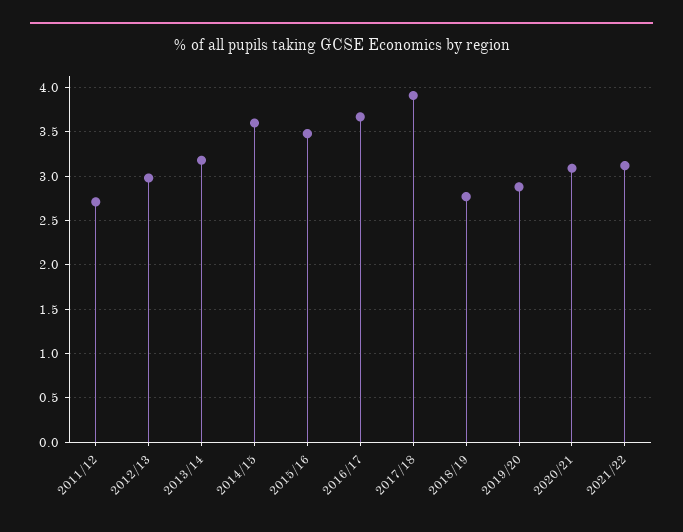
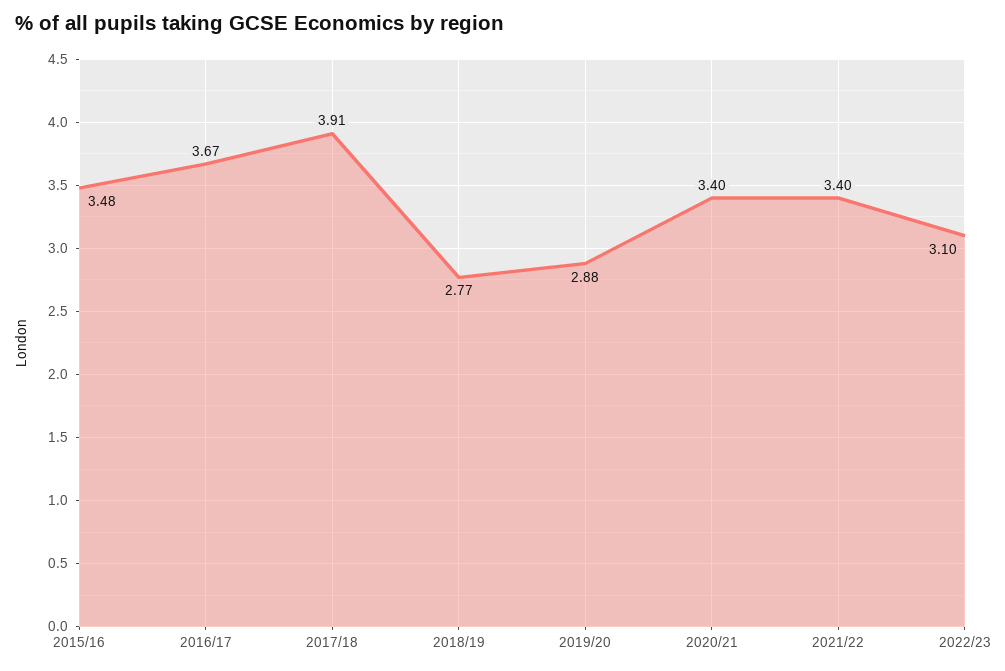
2011/12: 2.7 -> none
2012/13: 3 -> none
2013/14: 3.2 -> none
2014/15: 3.6 -> none
2020/21: 3.1 -> 3.4
2021/22: 3.1 -> 3.4
2022/23: none -> 3.1

